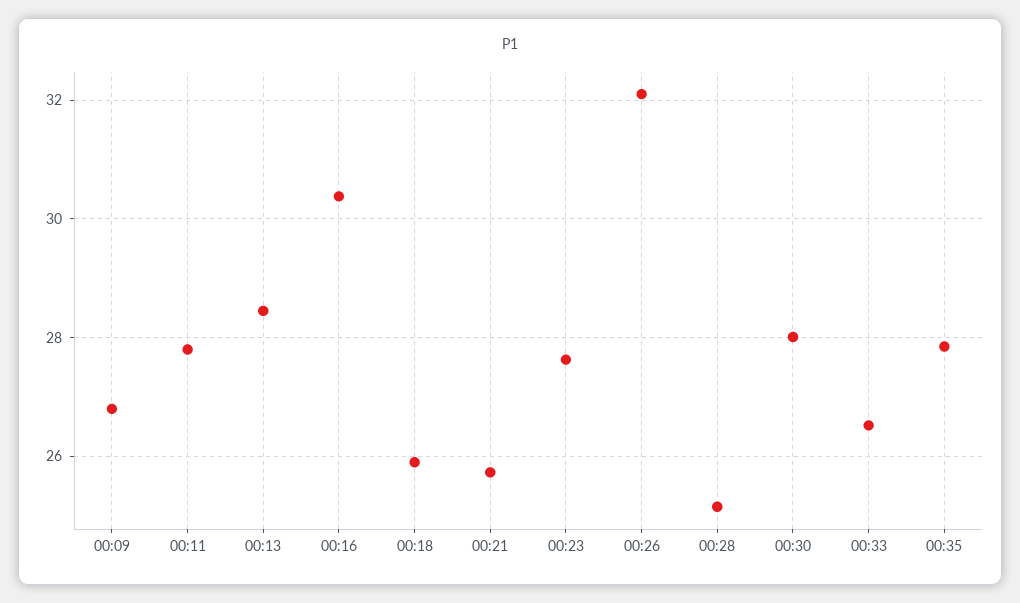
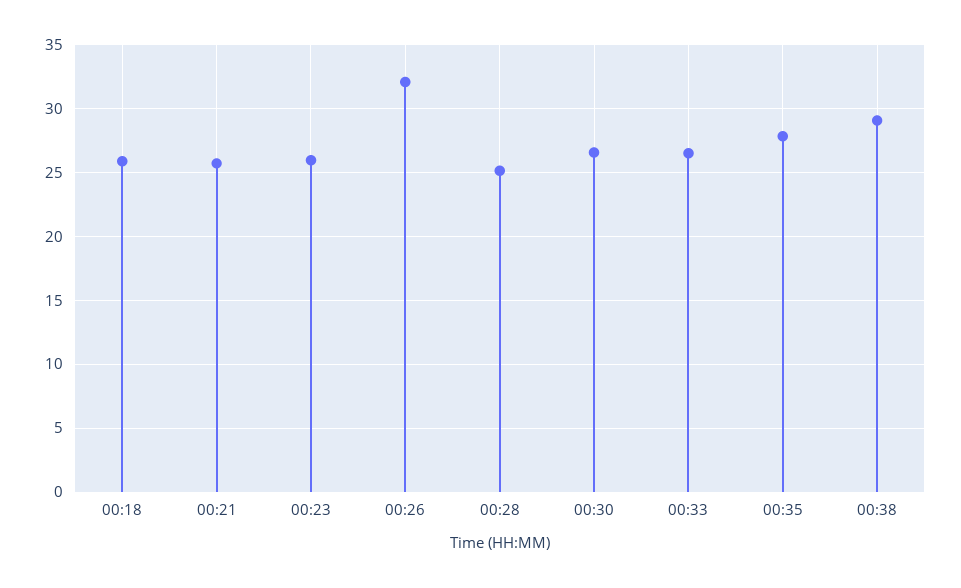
00:09: 26.8 -> none
00:11: 27.8 -> none
00:13: 28.4 -> none
00:16: 30.4 -> none
00:23: 27.6 -> 26
00:30: 28 -> 26.5
00:38: none -> 29

